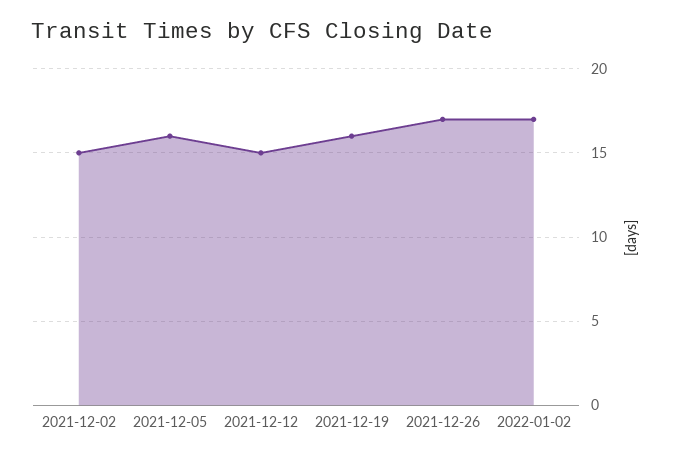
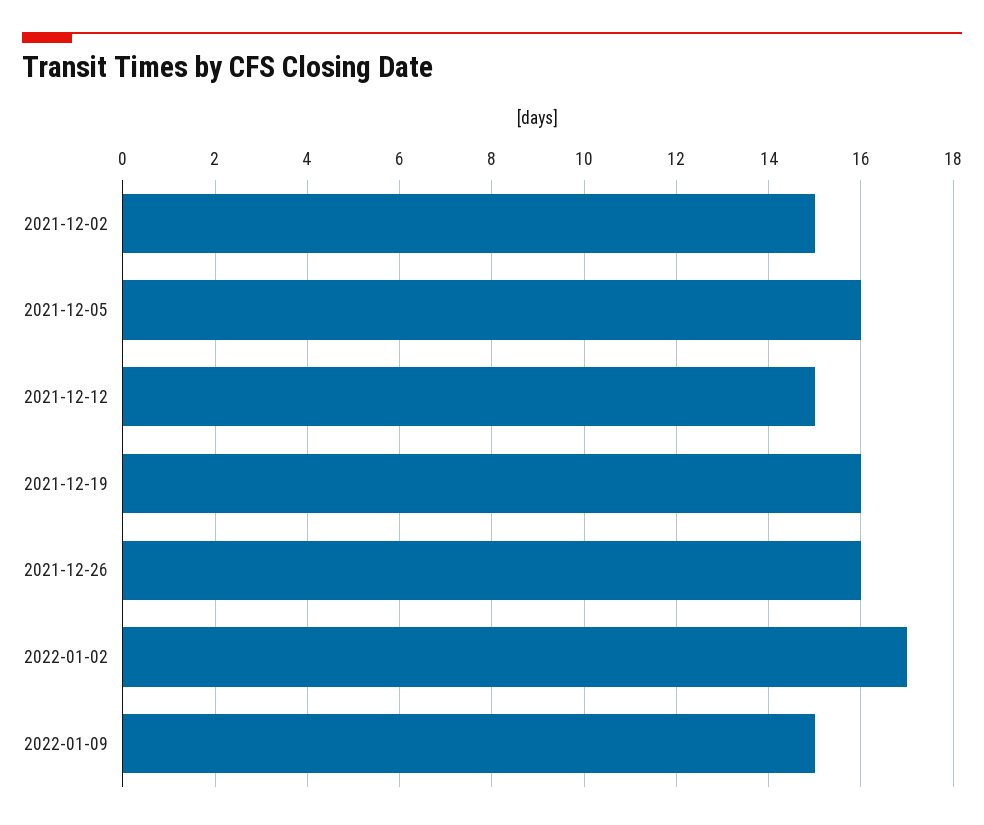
2021-12-26: 17 -> 16
2022-01-09: none -> 15

